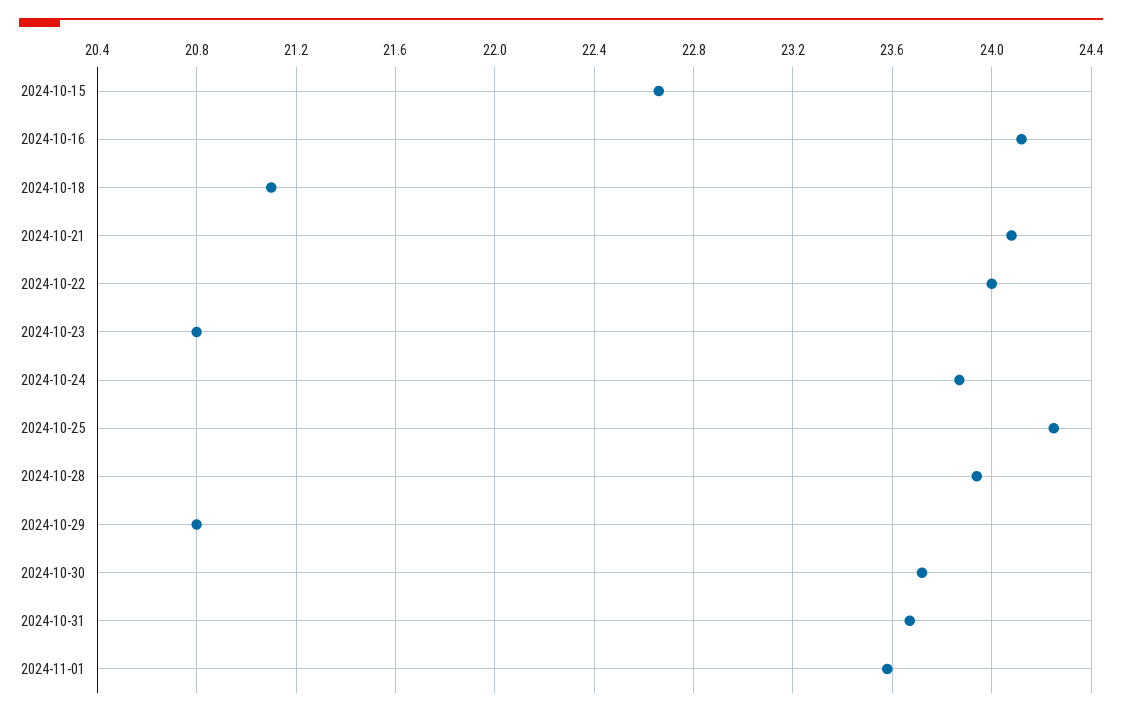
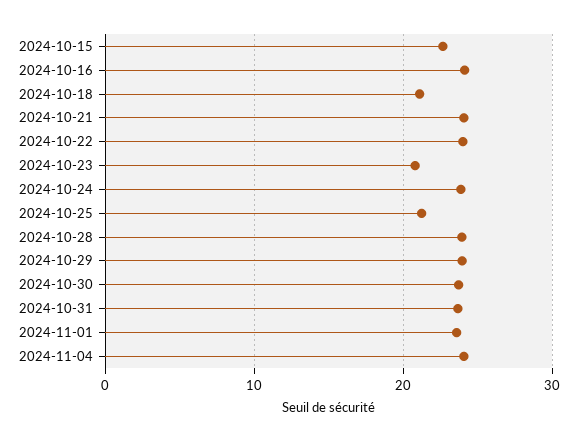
2024-10-25: 24.25 -> 21
2024-10-29: 20.8 -> 24
2024-11-04: none -> 24

